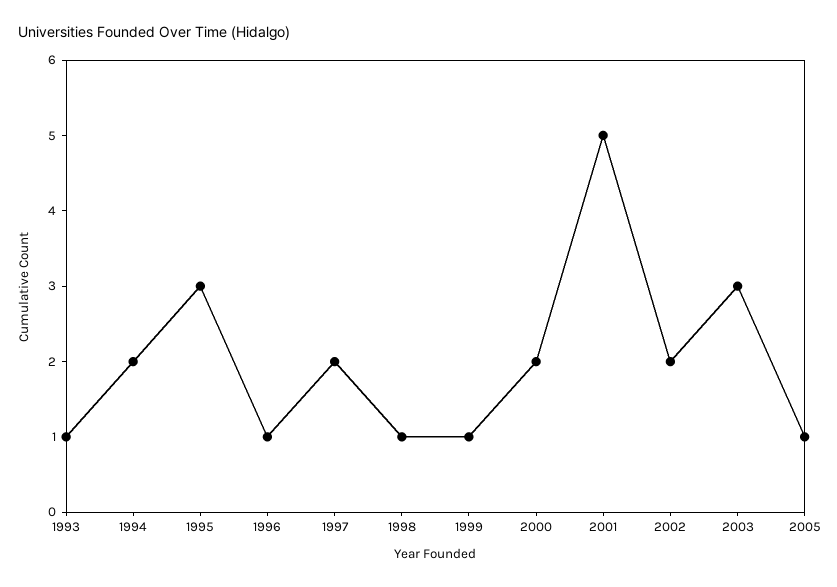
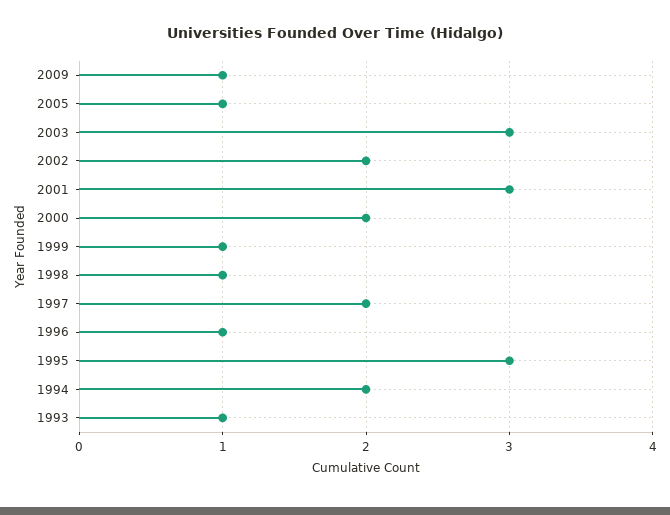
2001: 5 -> 3
2009: none -> 1

